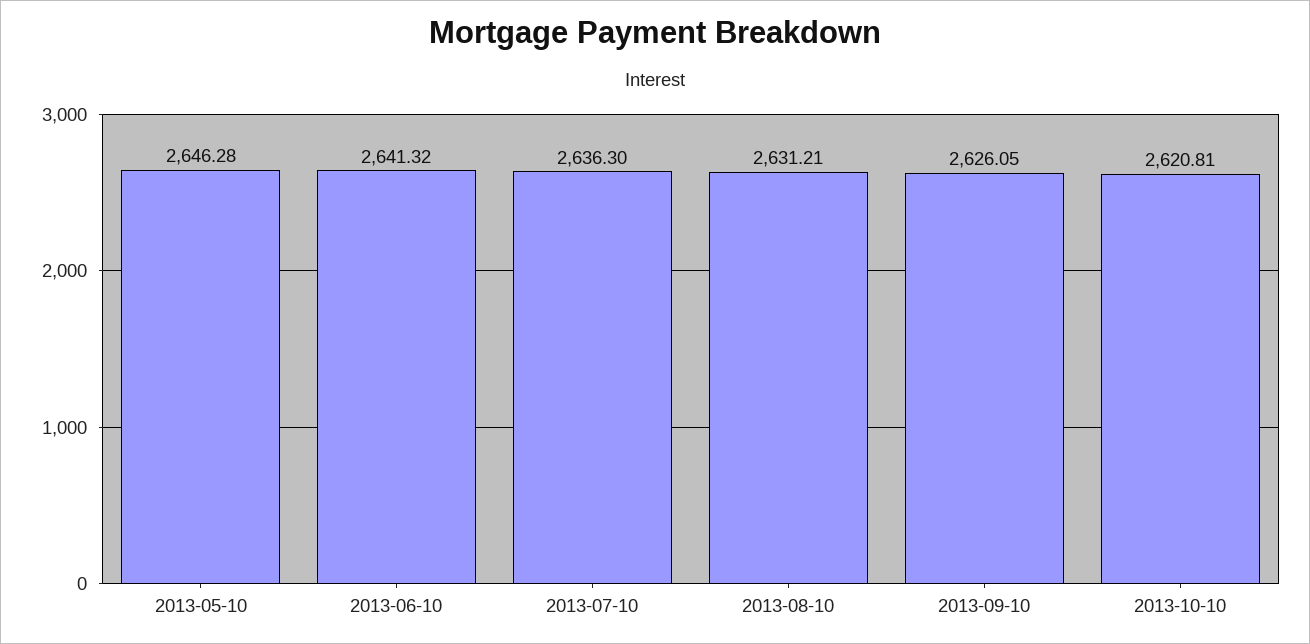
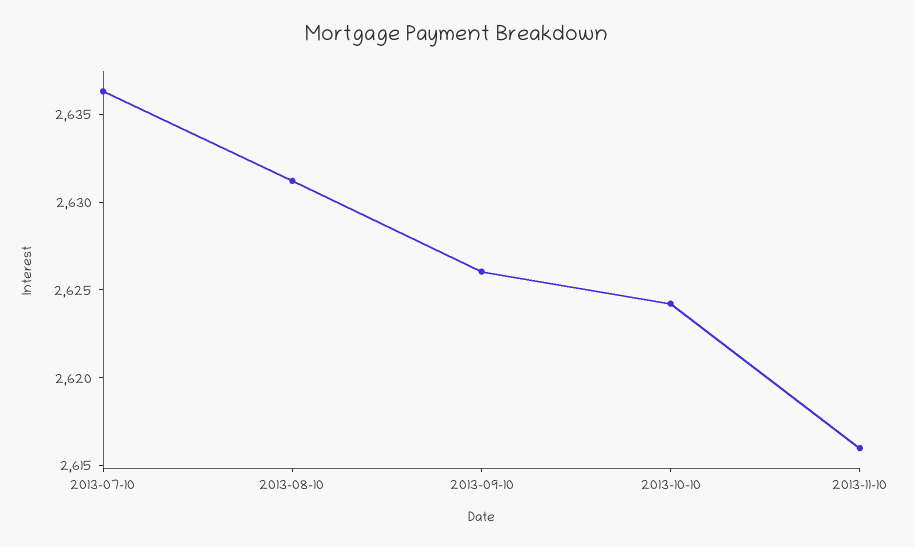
2013-05-10: 2646.28 -> none
2013-06-10: 2641.32 -> none
2013-10-10: 2620.81 -> 2624
2013-11-10: none -> 2616

